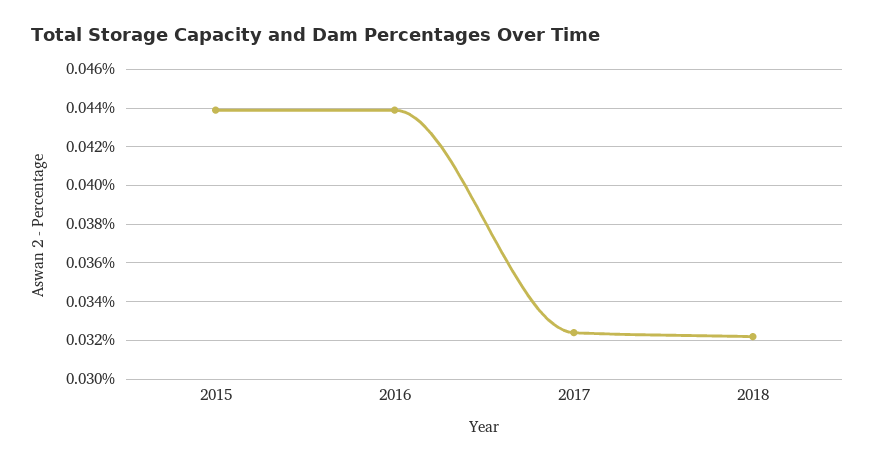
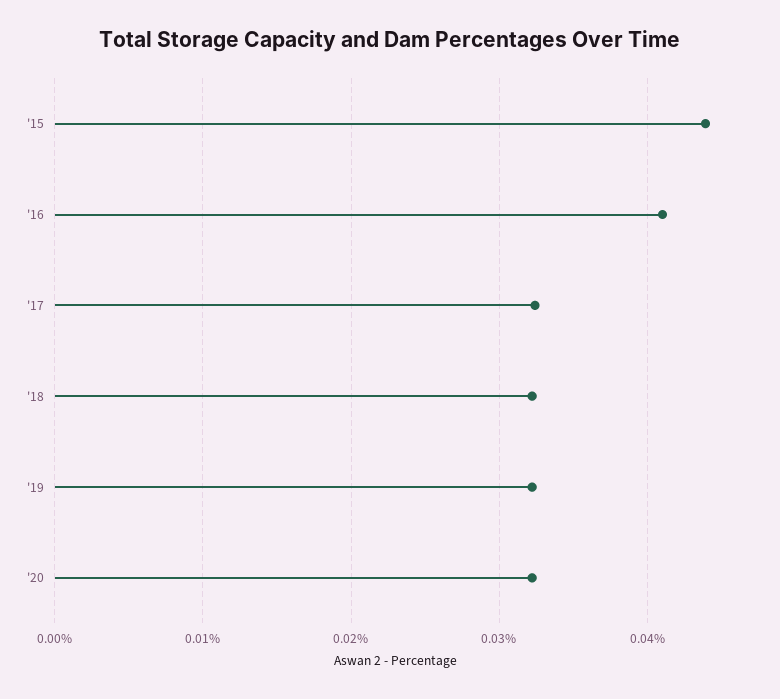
2016: 0.044 -> 0.041
'19: none -> 0.032
'20: none -> 0.032

